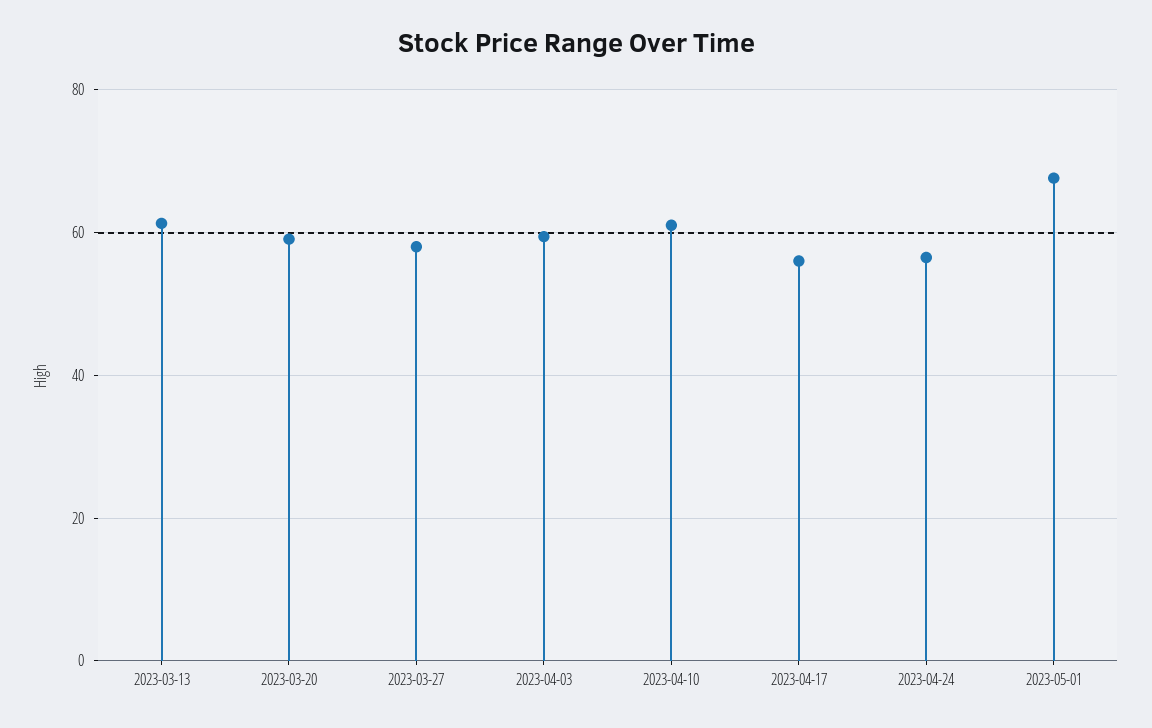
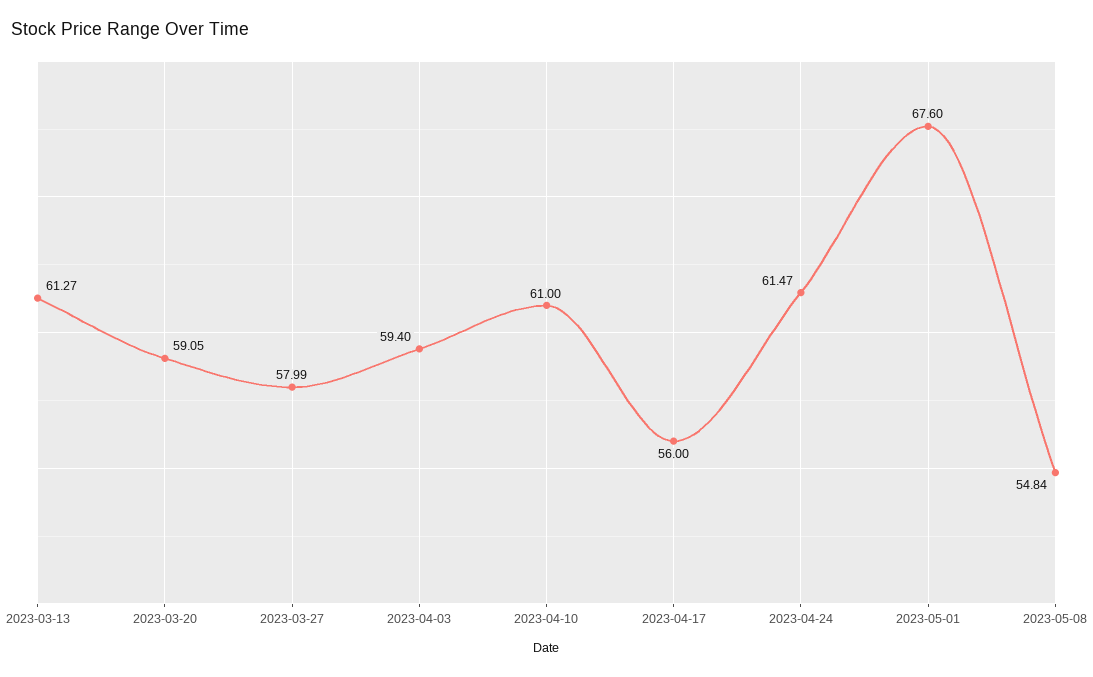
2023-04-24: 56 -> 61.47
2023-05-08: none -> 54.84

